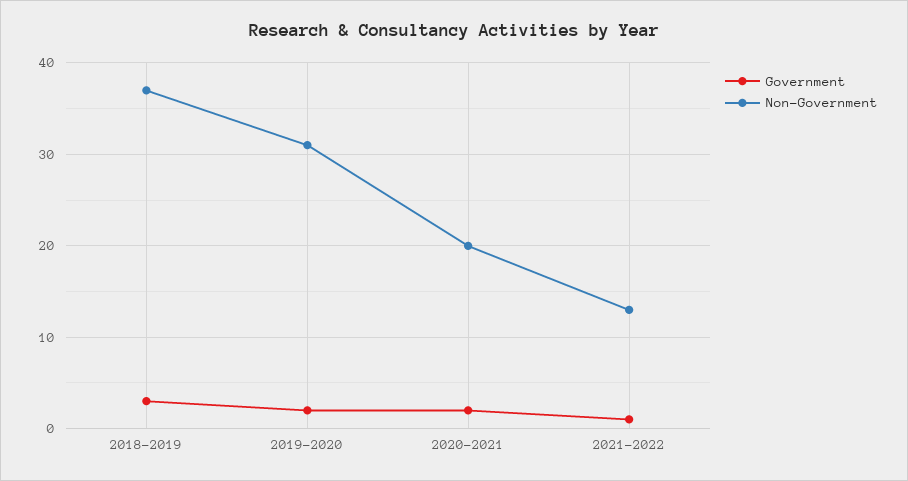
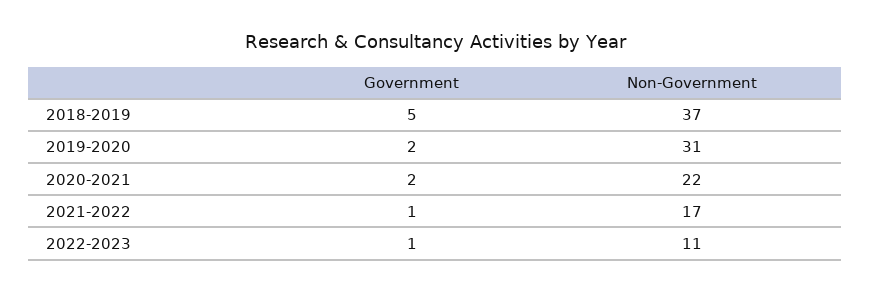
Government, 2018-2019: 3 -> 5
Non-Government, 2020-2021: 20 -> 22
Non-Government, 2021-2022: 13 -> 17
Government, 2022-2023: none -> 1
Non-Government, 2022-2023: none -> 11

